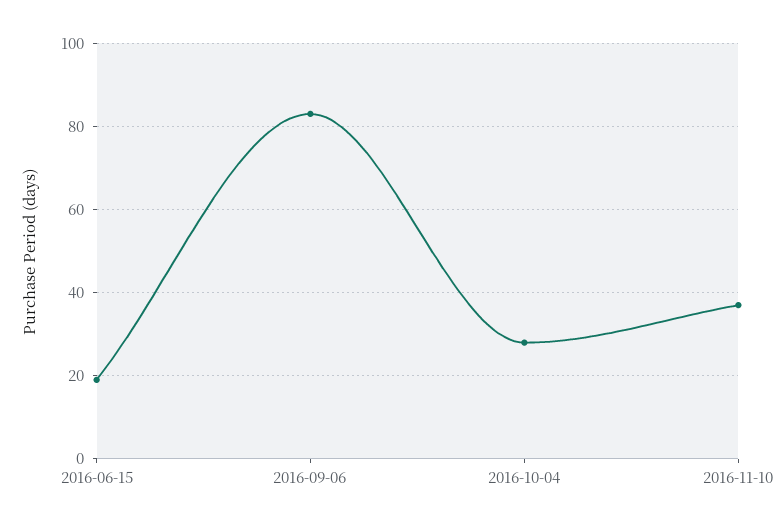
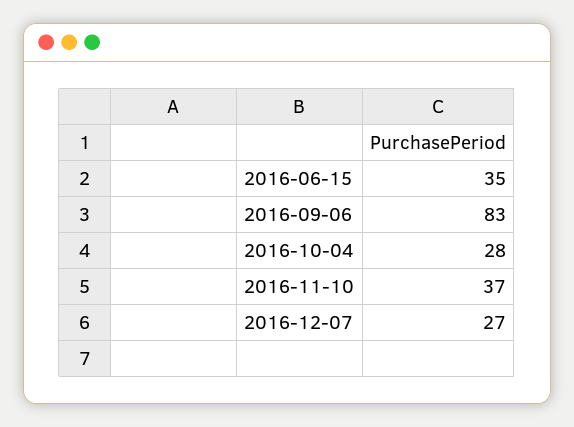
2016-06-15: 20 -> 35
2016-12-07: none -> 27

